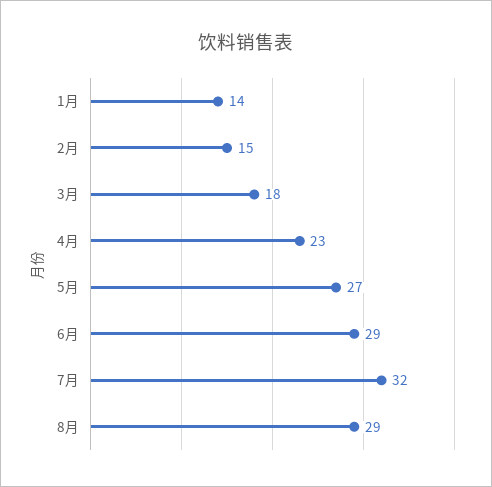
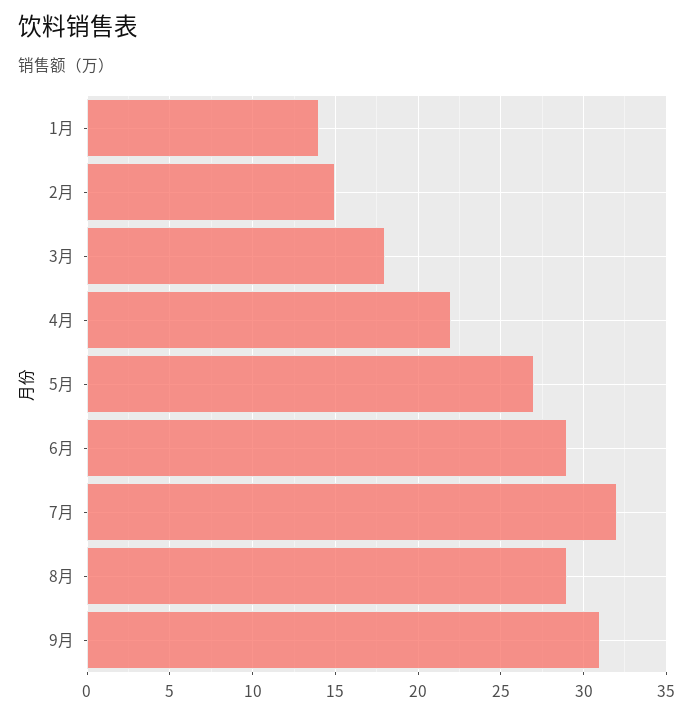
4月: 23 -> 22
9月: none -> 31

